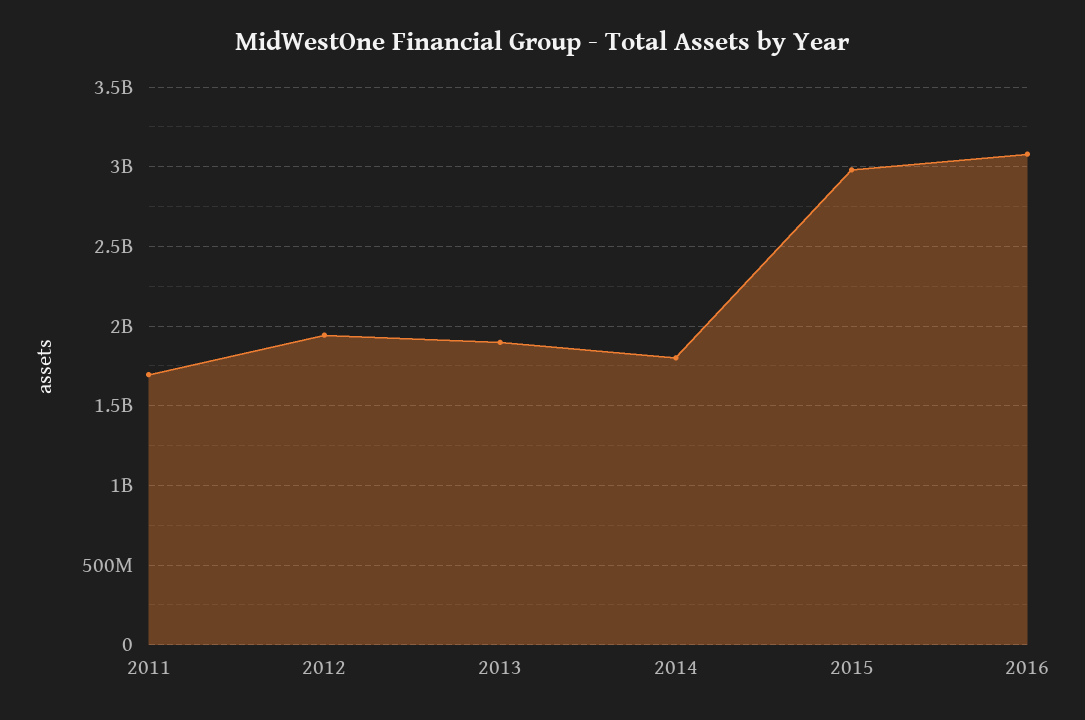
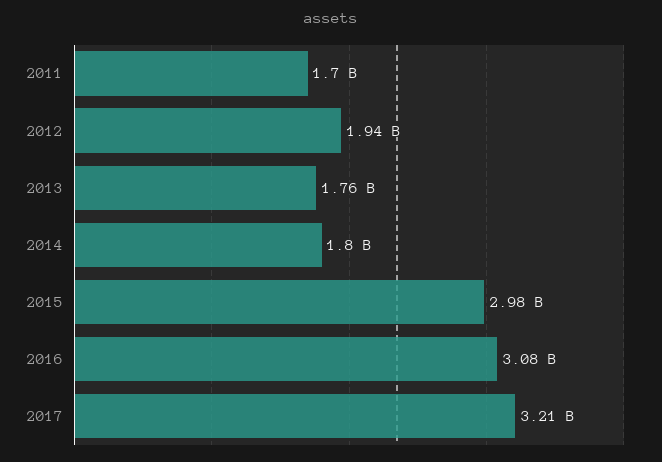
2013: 1900000000 -> 1760000000
2017: none -> 3210000000

